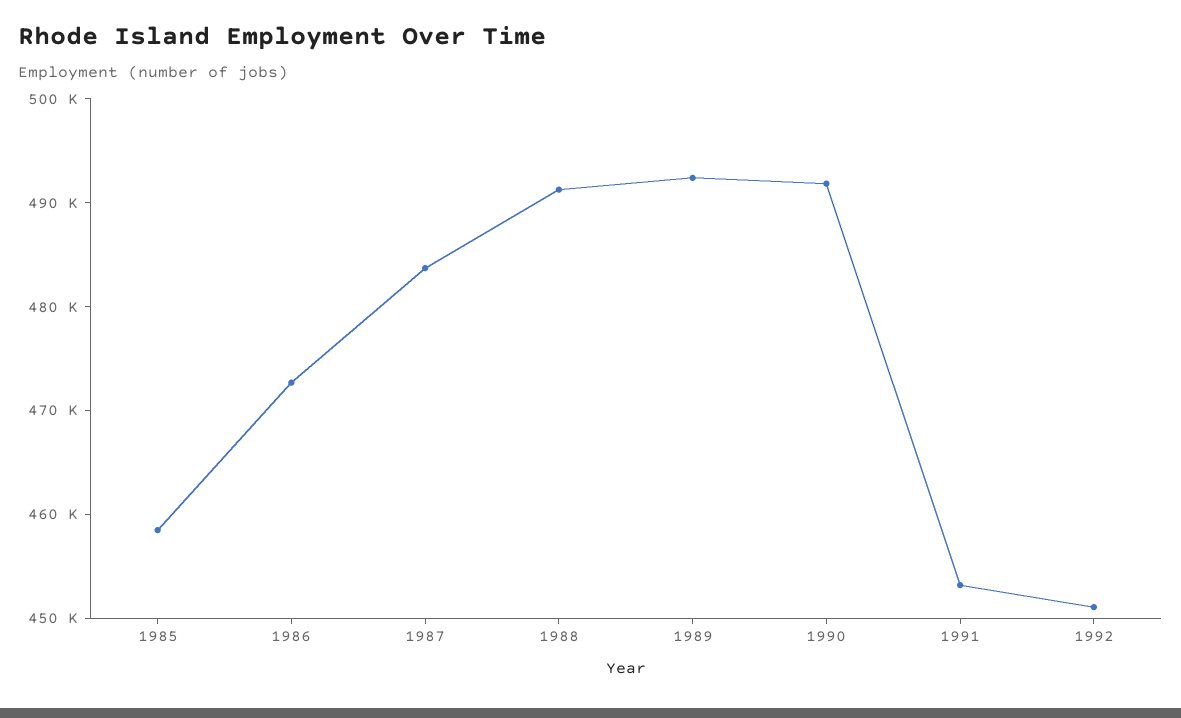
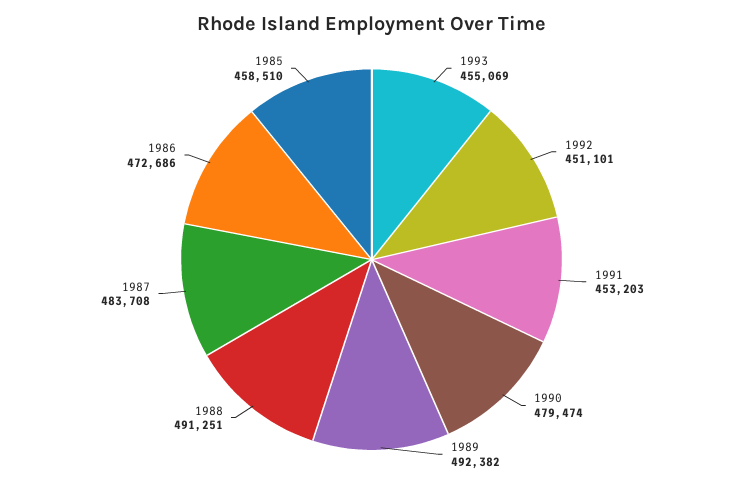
1990: 492000 -> 479474
1993: none -> 455069

